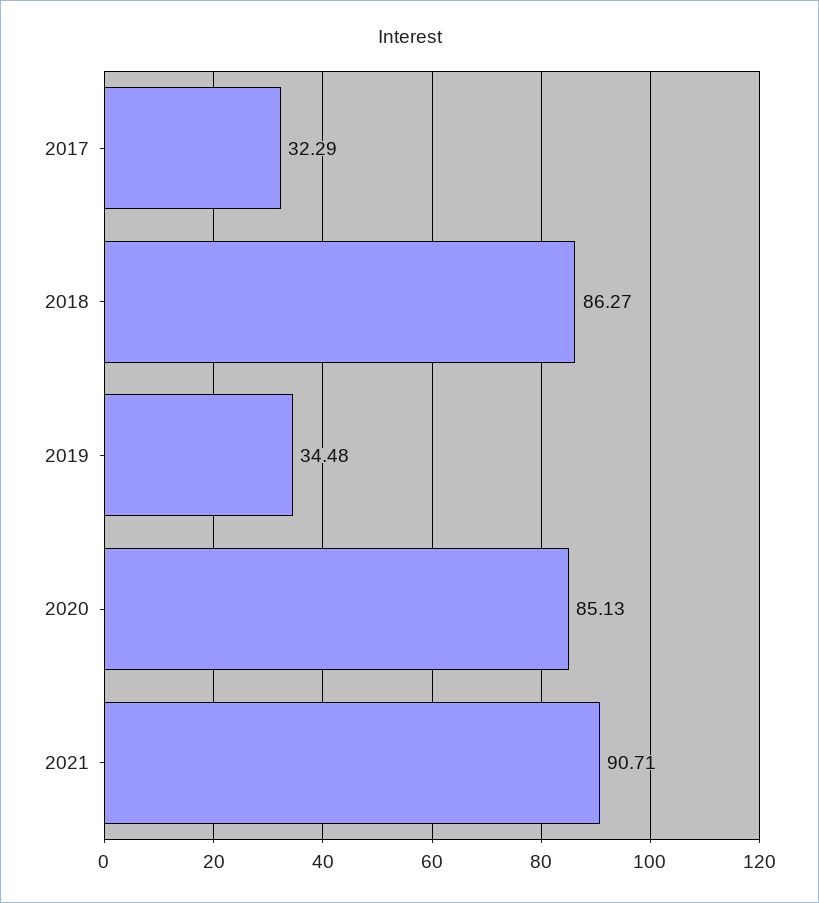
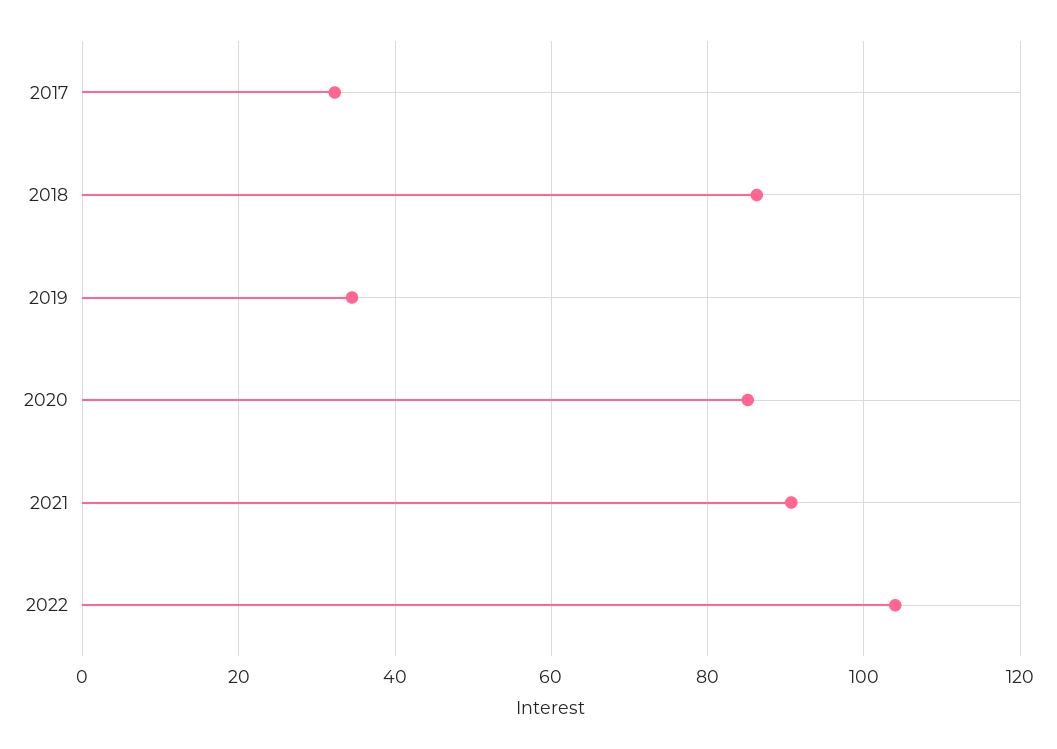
2022: none -> 104

